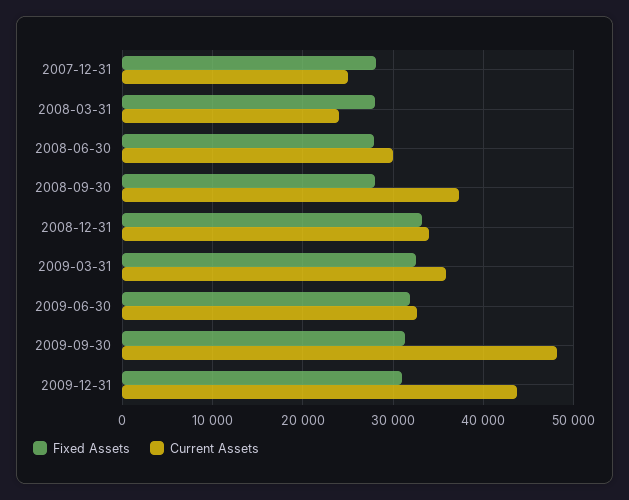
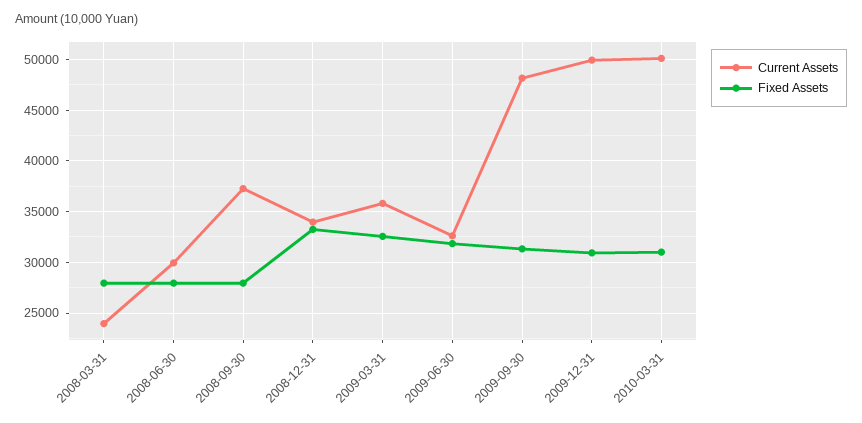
Fixed Assets, 2007-12-31: 28000 -> none
Current Assets, 2007-12-31: 25000 -> none
Current Assets, 2009-12-31: 44000 -> 50000
Current Assets, 2010-03-31: none -> 50000
Fixed Assets, 2010-03-31: none -> 31000

